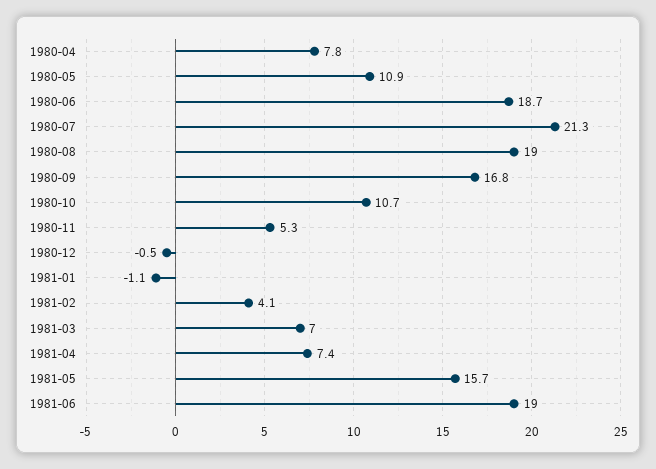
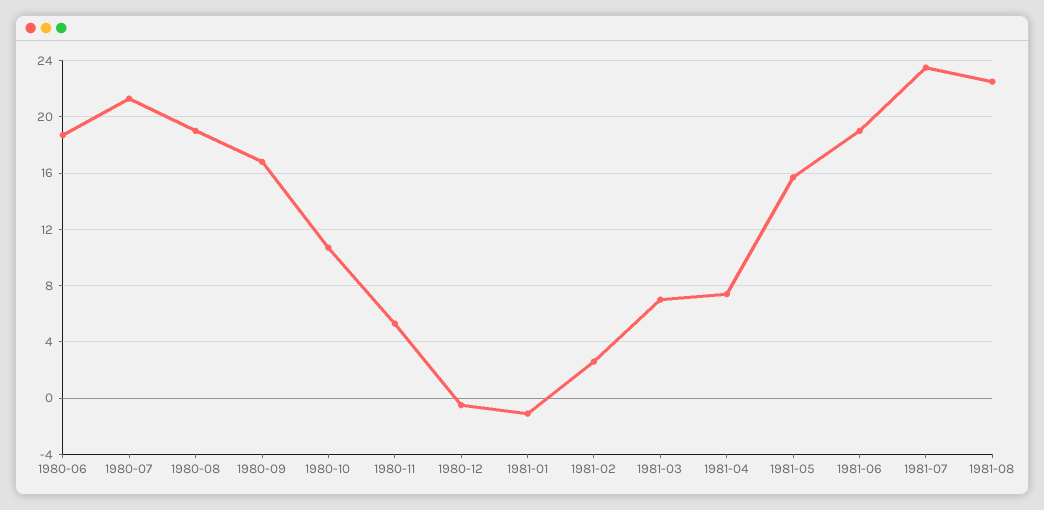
1980-04: 7.8 -> none
1980-05: 10.9 -> none
1981-02: 4.1 -> 2.5
1981-07: none -> 23.5
1981-08: none -> 22.5

